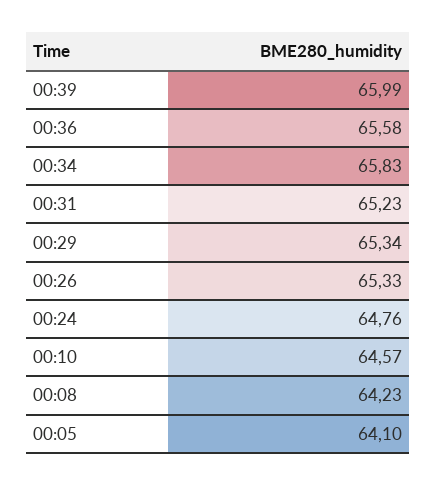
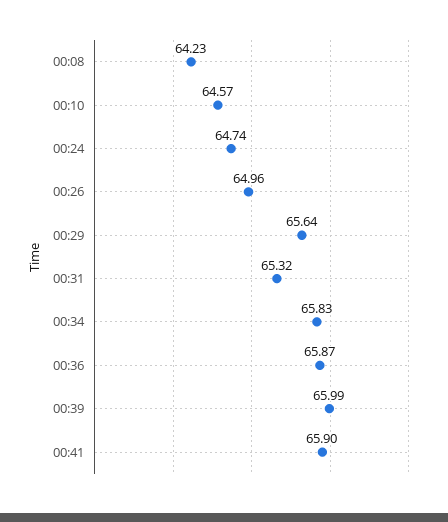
00:36: 65.58 -> 65.87
00:31: 65.23 -> 65.32
00:29: 65.34 -> 65.64
00:26: 65.33 -> 64.96
00:24: 64.76 -> 64.74
00:05: 64.1 -> none
00:41: none -> 65.9

